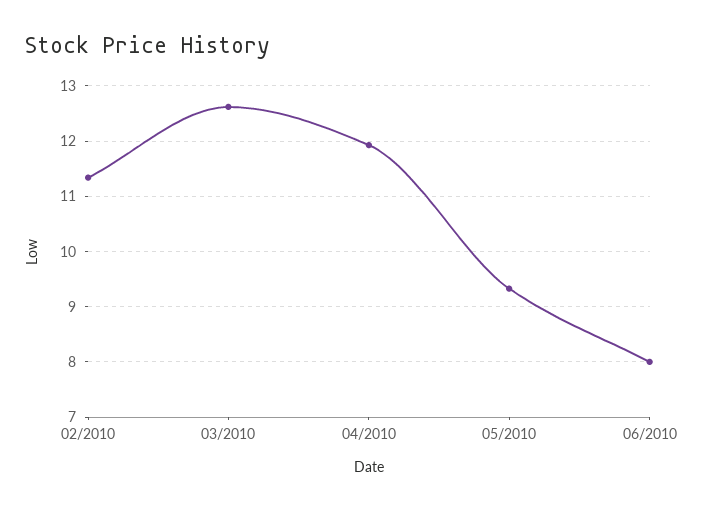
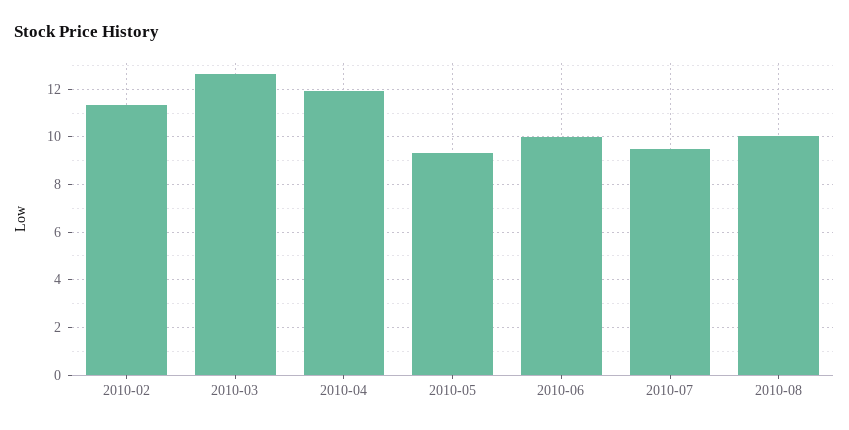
06/2010: 8 -> 10
2010-07: none -> 9.5
2010-08: none -> 10

